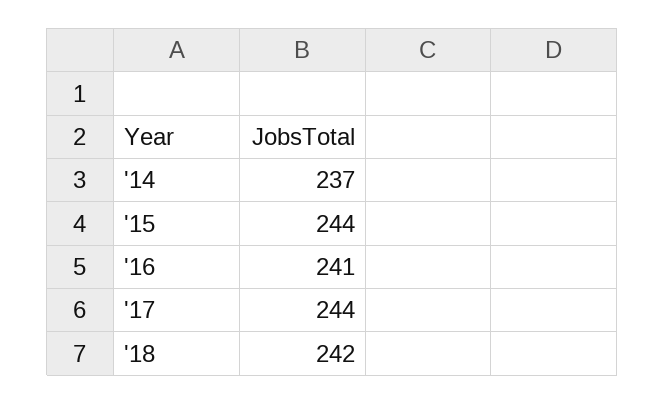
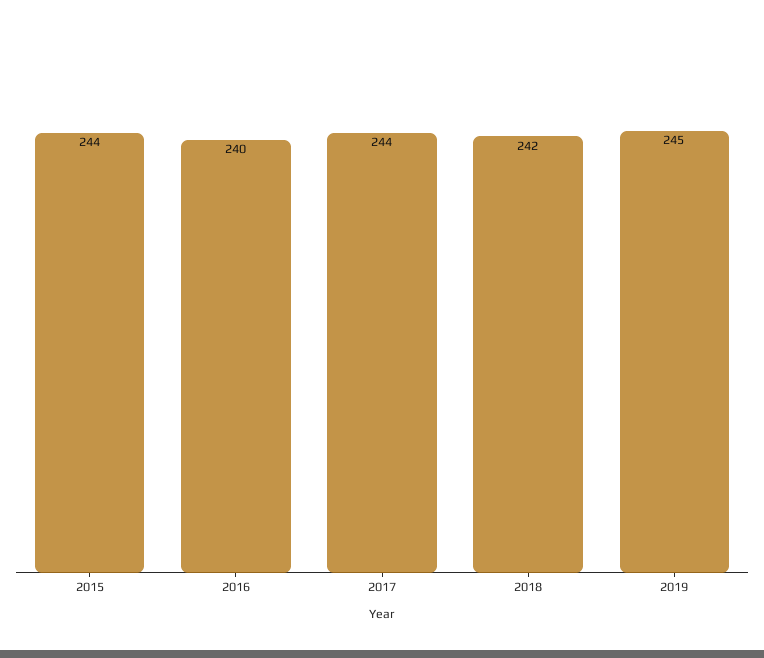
'14: 237 -> none
'16: 241 -> 240
2019: none -> 245

